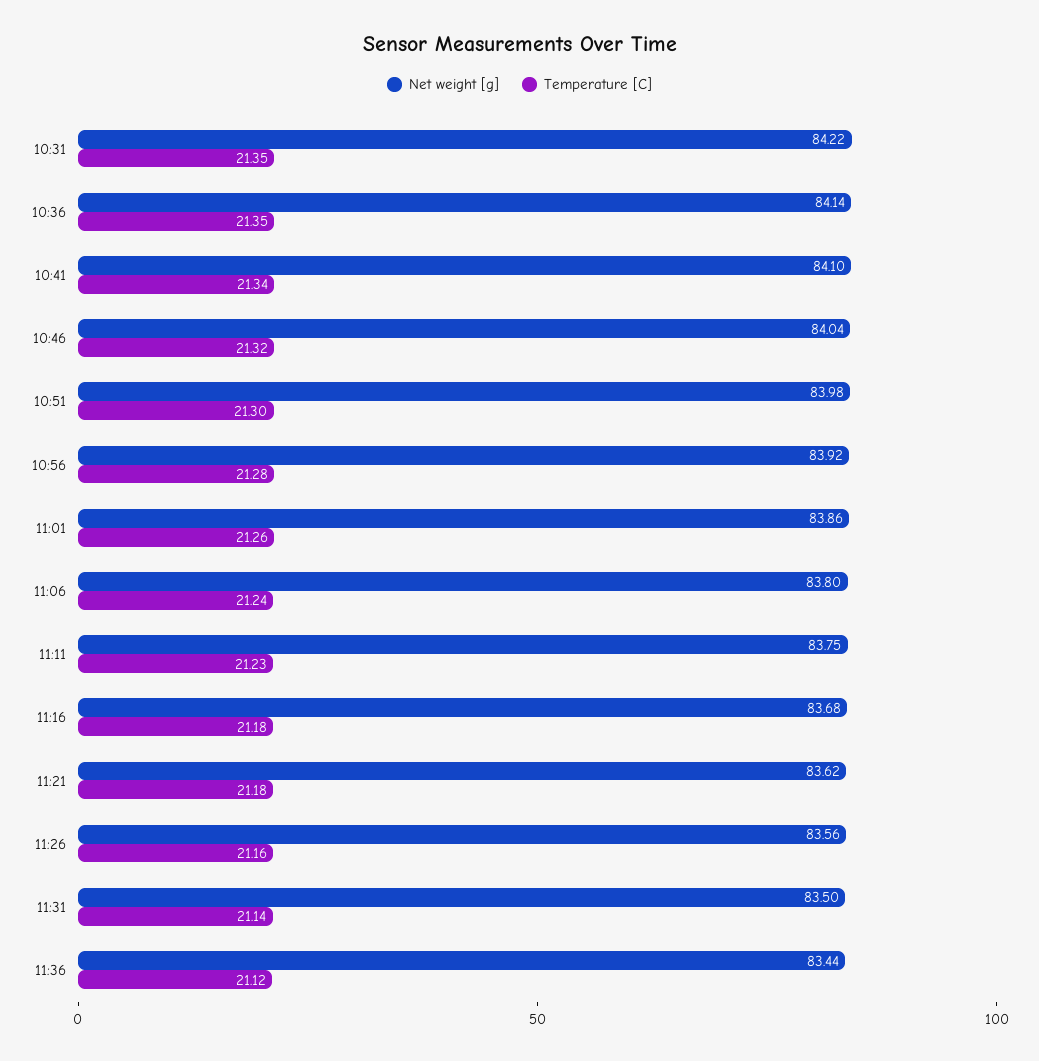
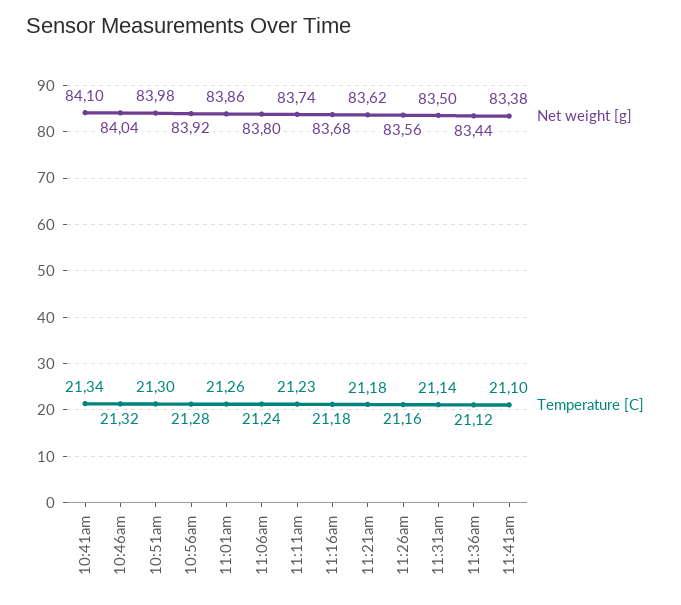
Net weight [g], 10:31: 84.22 -> none
Temperature [C], 10:31: 21.35 -> none
Net weight [g], 10:36: 84.14 -> none
Temperature [C], 10:36: 21.35 -> none
Net weight [g], 11:11: 83.75 -> 83.74
Net weight [g], 11:41am: none -> 83.38
Temperature [C], 11:41am: none -> 21.1

